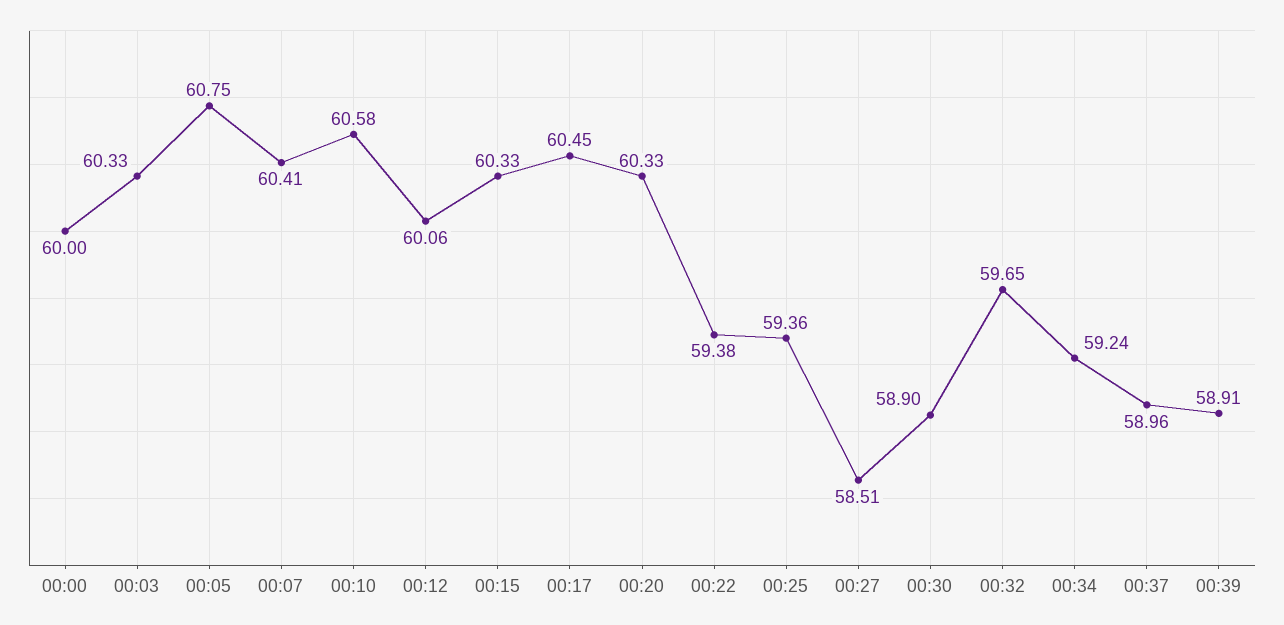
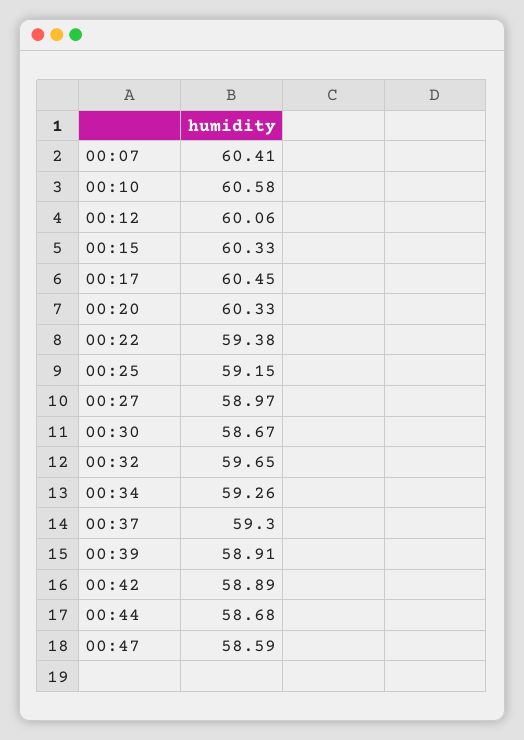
00:00: 60 -> none
00:03: 60.33 -> none
00:05: 60.75 -> none
00:25: 59.36 -> 59.15
00:27: 58.51 -> 58.97
00:30: 58.9 -> 58.67
00:34: 59.24 -> 59.26
00:37: 58.96 -> 59.3
00:42: none -> 58.89
00:44: none -> 58.68
00:47: none -> 58.59

